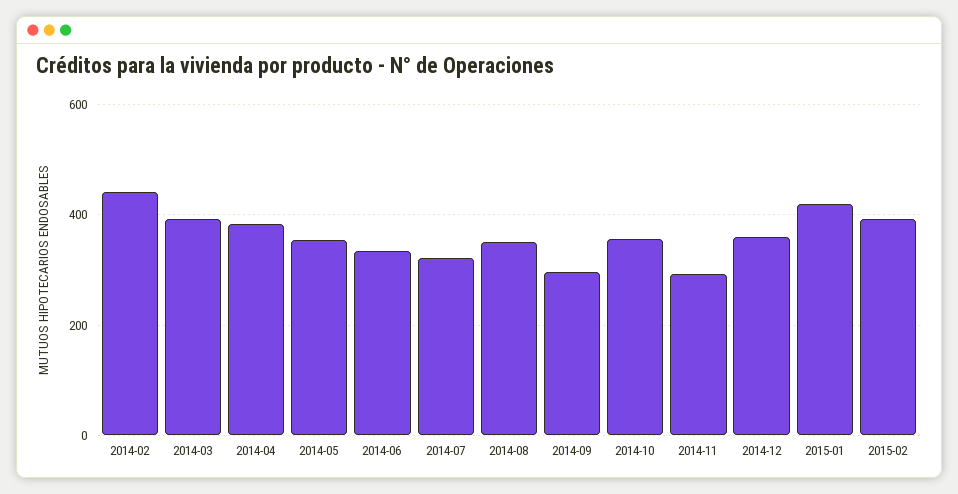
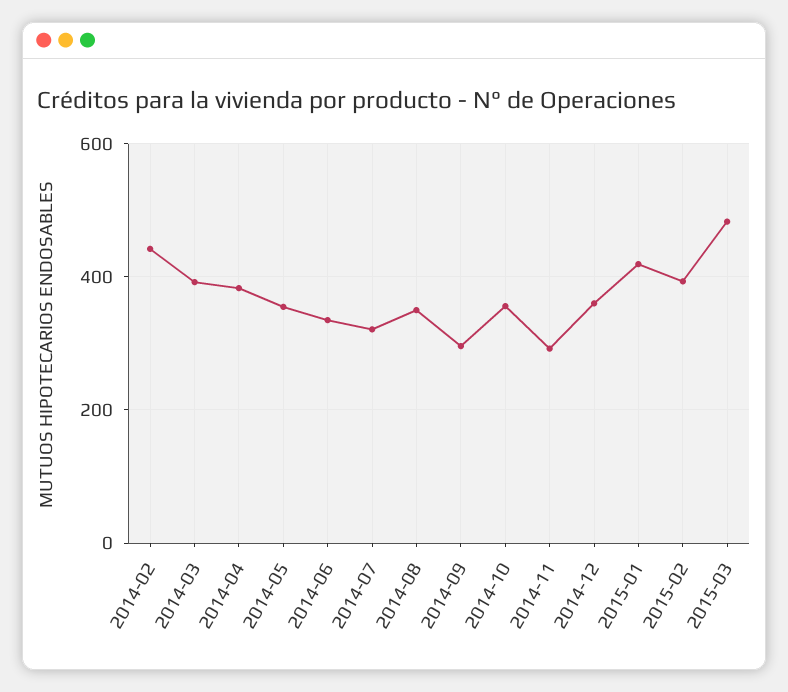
2015-03: none -> 480

